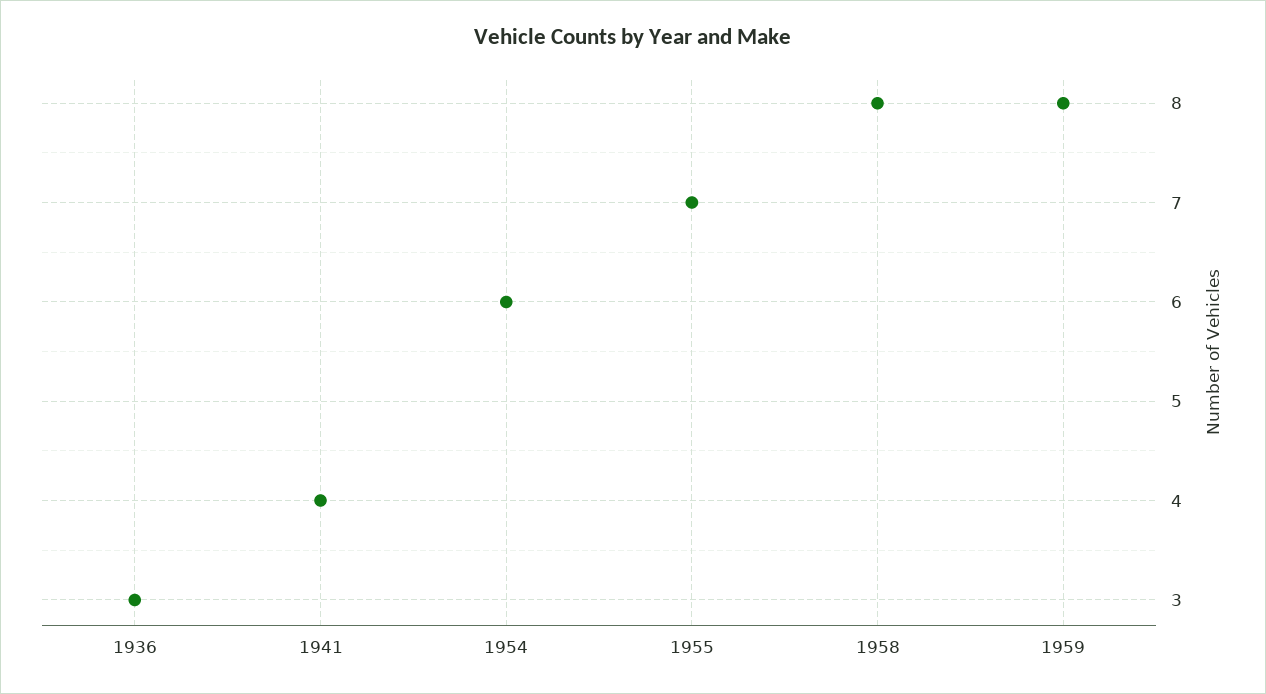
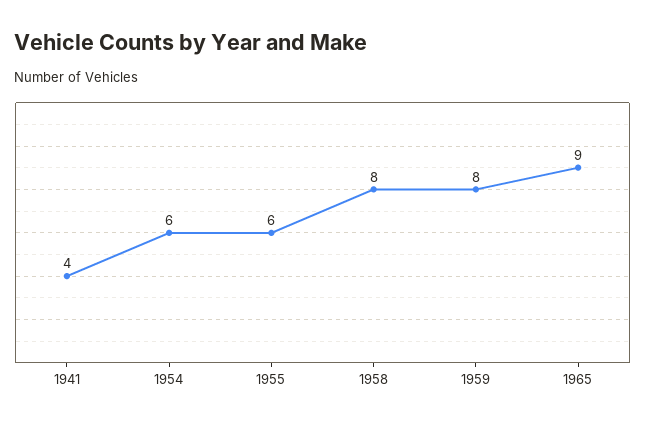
1936: 3 -> none
1955: 7 -> 6
1965: none -> 9

